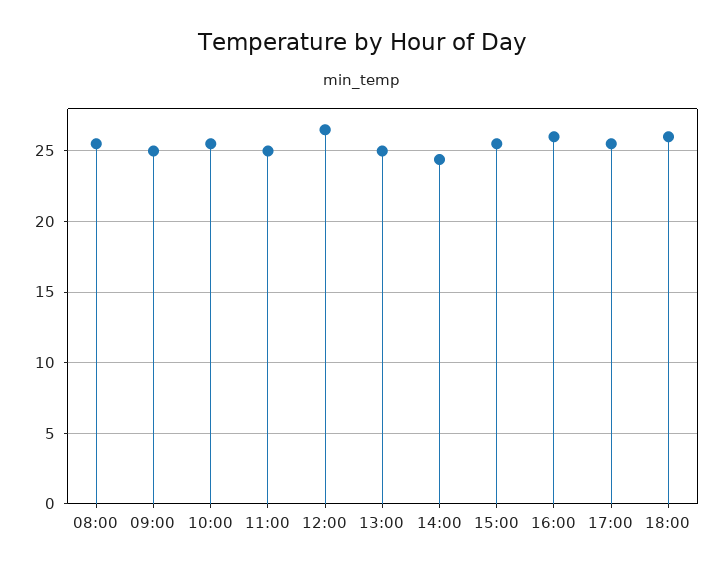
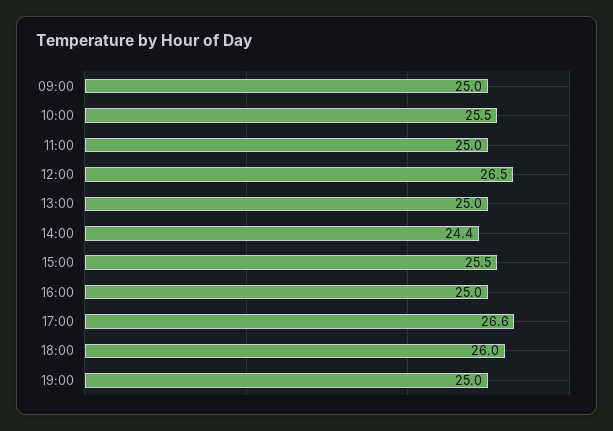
08:00: 25.5 -> none
16:00: 26 -> 25
17:00: 25.5 -> 26.6
19:00: none -> 25

